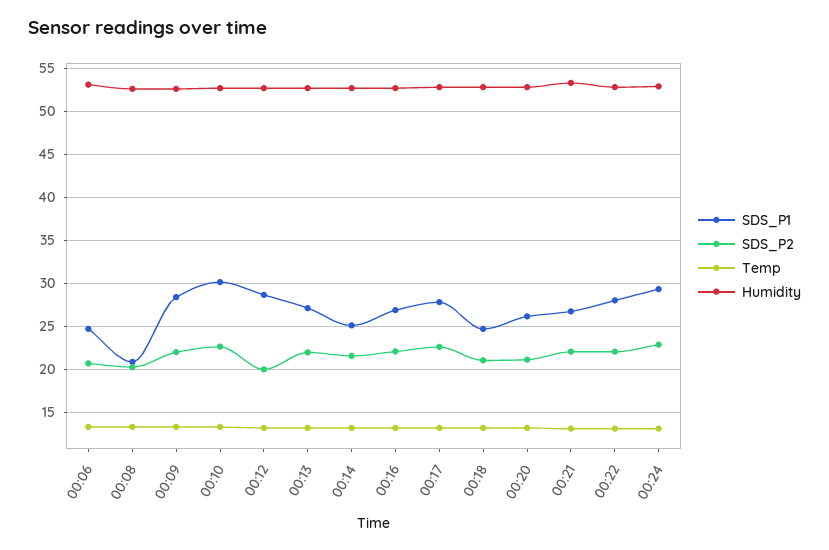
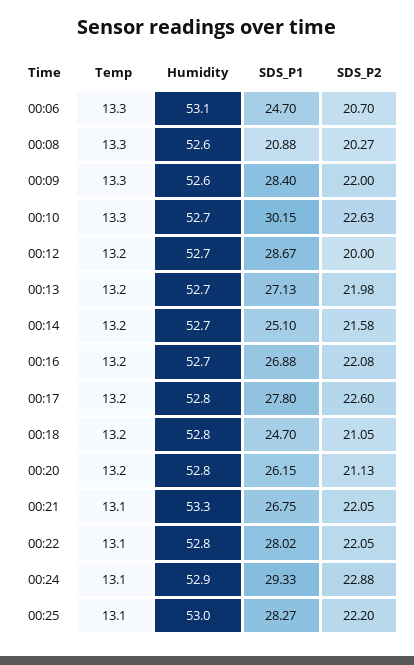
Temp, 00:25: none -> 13.1
Humidity, 00:25: none -> 53
SDS_P1, 00:25: none -> 28.27
SDS_P2, 00:25: none -> 22.2

